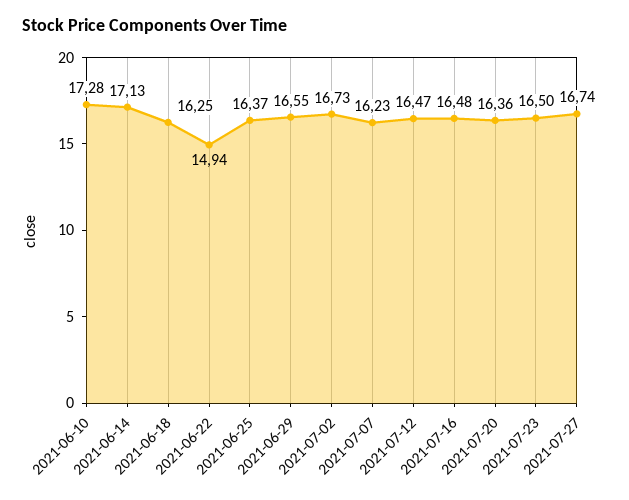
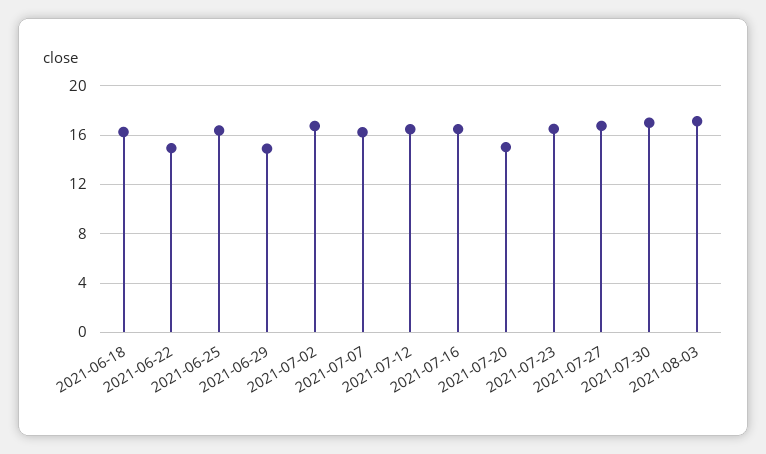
2021-06-10: 17.28 -> none
2021-06-14: 17.13 -> none
2021-06-29: 16.55 -> 15
2021-07-20: 16.36 -> 15
2021-07-30: none -> 17
2021-08-03: none -> 17

